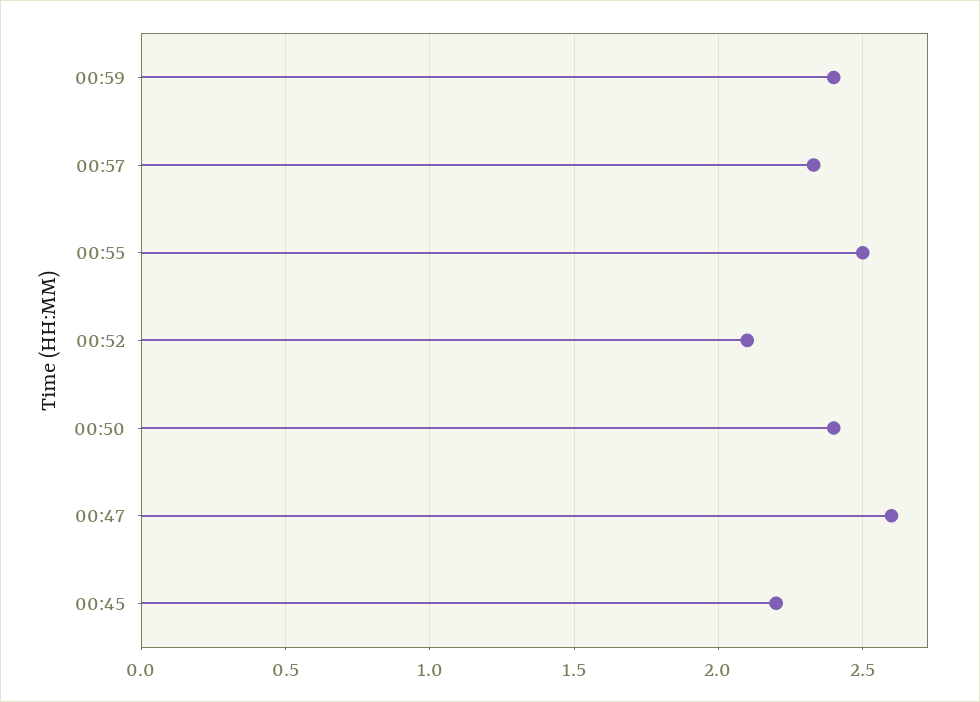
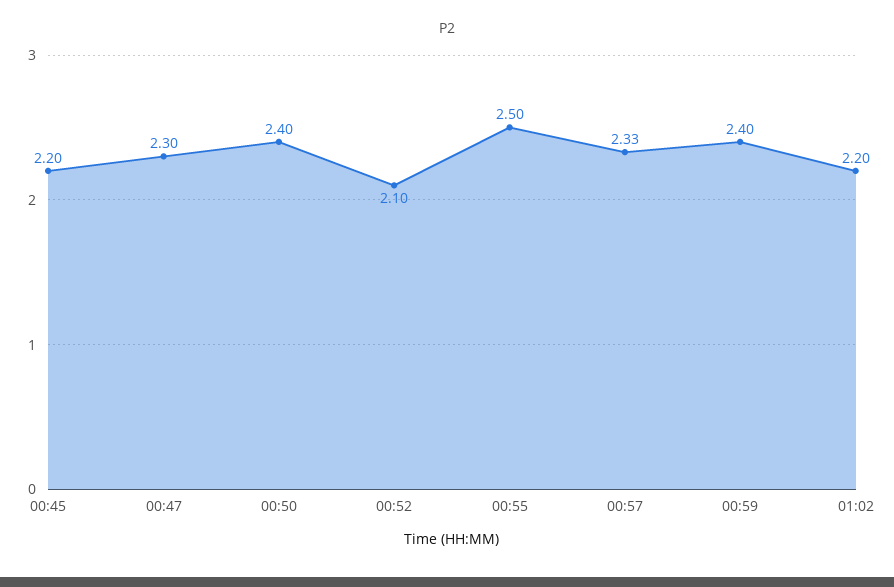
00:47: 2.6 -> 2.3
01:02: none -> 2.2

